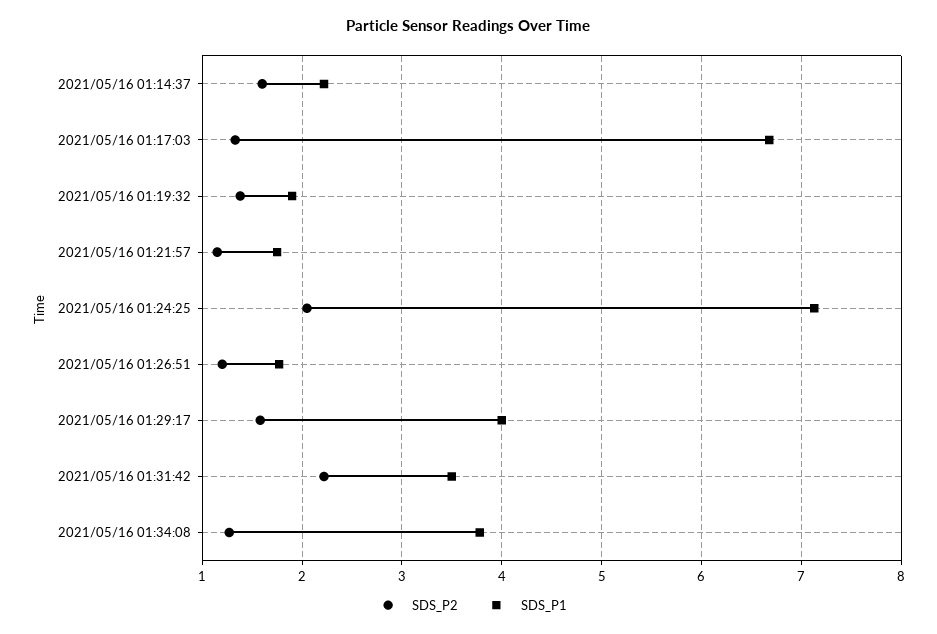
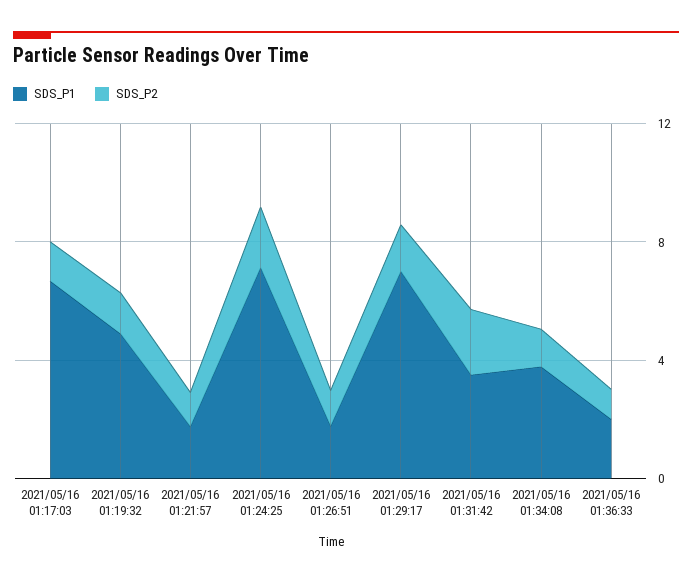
SDS_P2, 2021/05/16 01:14:37: 1.6 -> none
SDS_P1, 2021/05/16 01:14:37: 2.2 -> none
SDS_P1, 2021/05/16 01:19:32: 1.9 -> 5
SDS_P1, 2021/05/16 01:29:17: 4 -> 7
SDS_P1, 2021/05/16 01:36:33: none -> 2
SDS_P2, 2021/05/16 01:36:33: none -> 1

